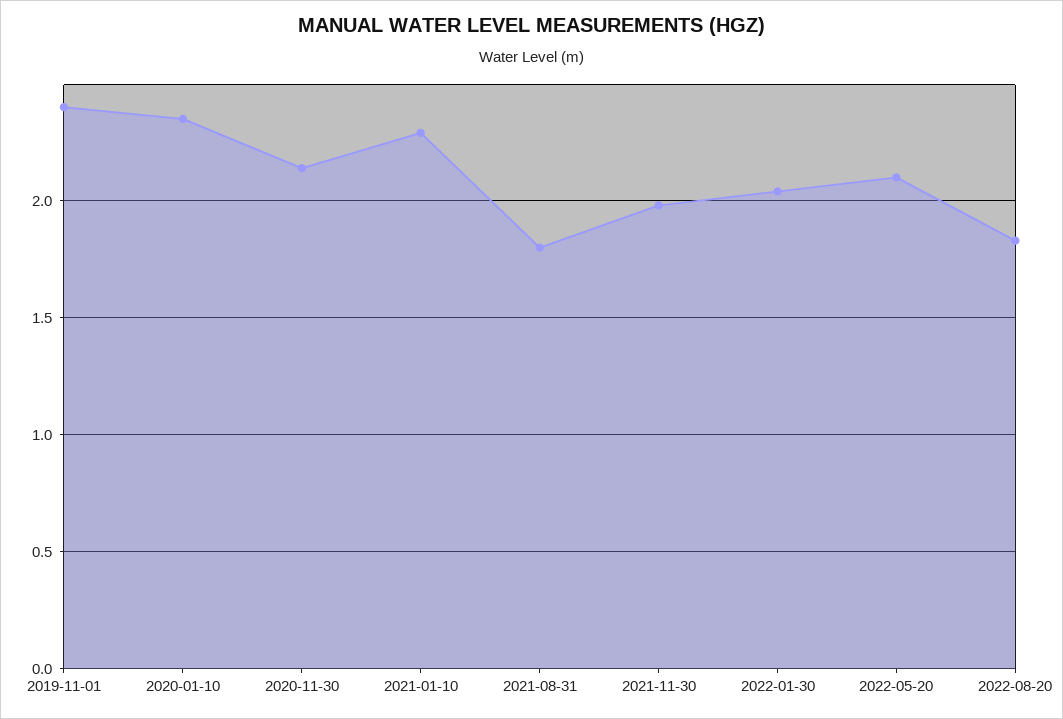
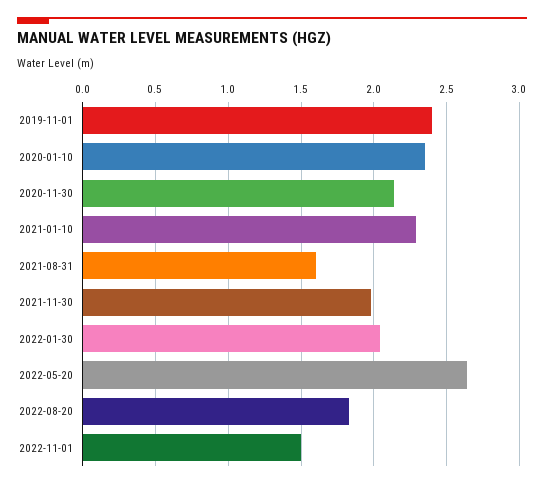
2021-08-31: 1.8 -> 1.6
2022-05-20: 2.1 -> 2.65
2022-11-01: none -> 1.5

